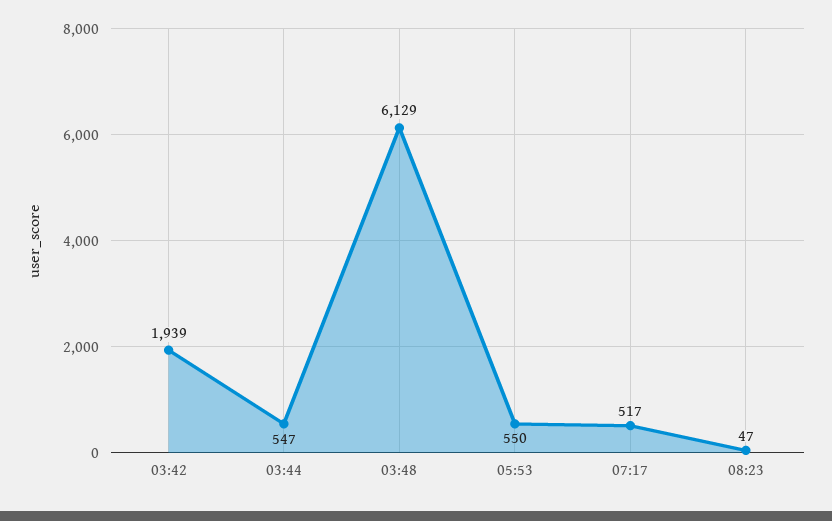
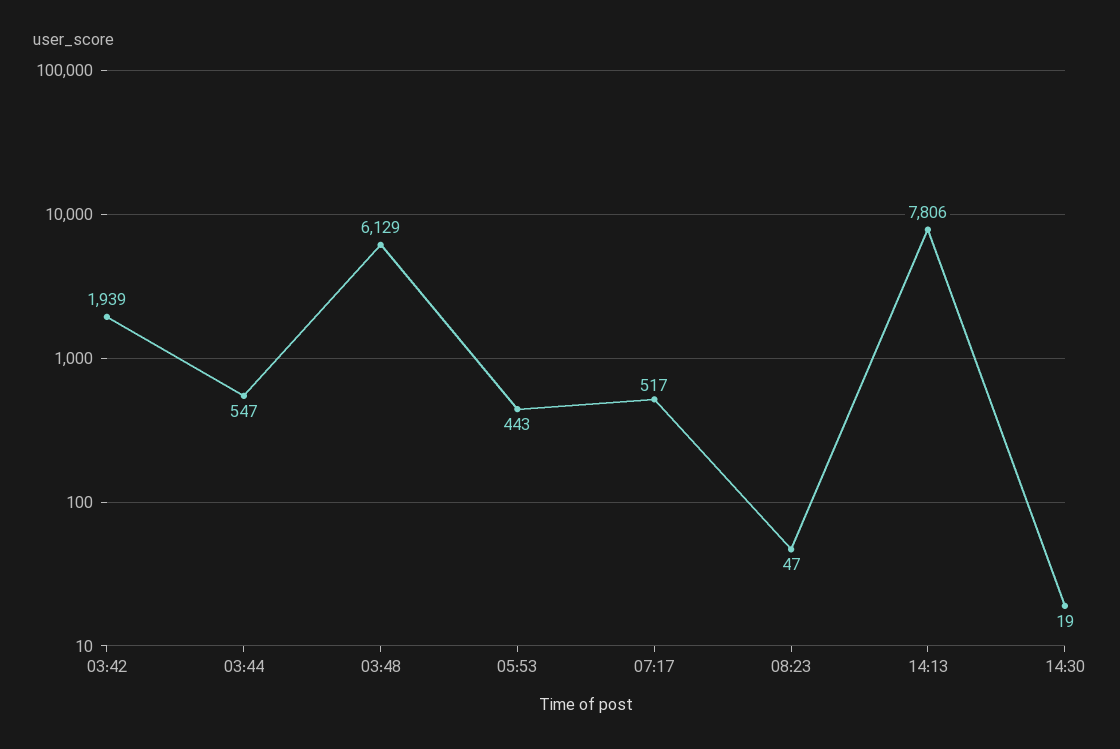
05:53: 550 -> 443
14:13: none -> 7806
14:30: none -> 19

